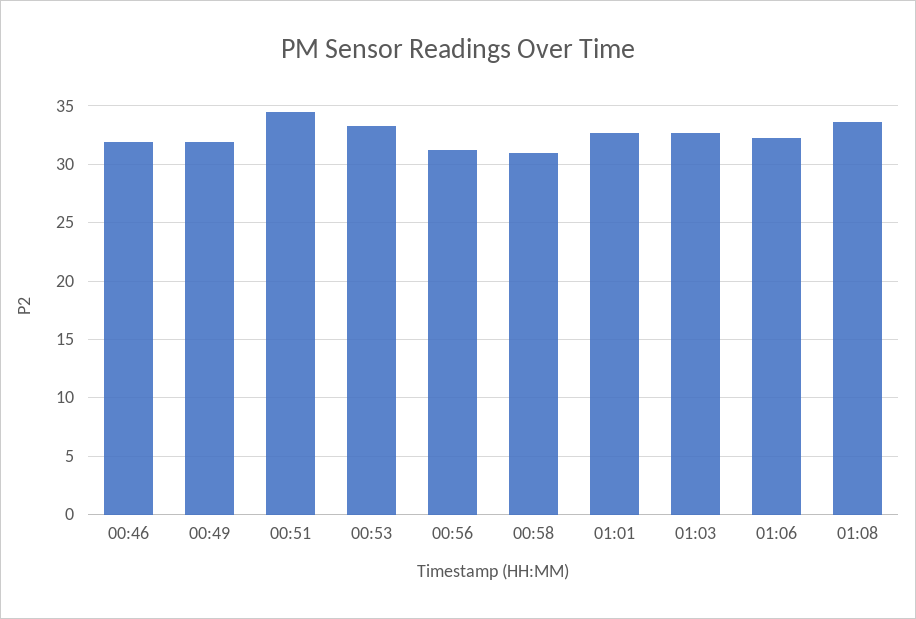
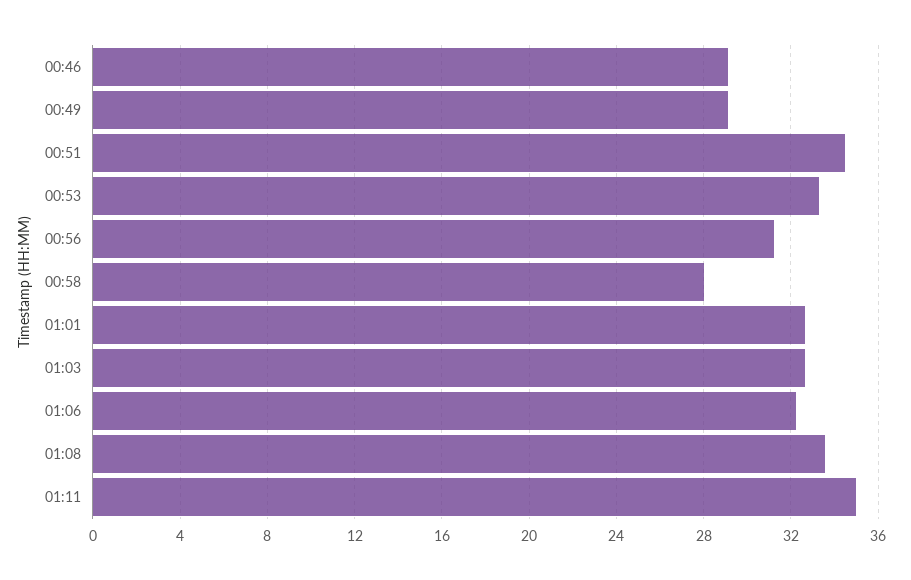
00:46: 32 -> 29
00:49: 32 -> 29
00:58: 31 -> 28
01:11: none -> 35

